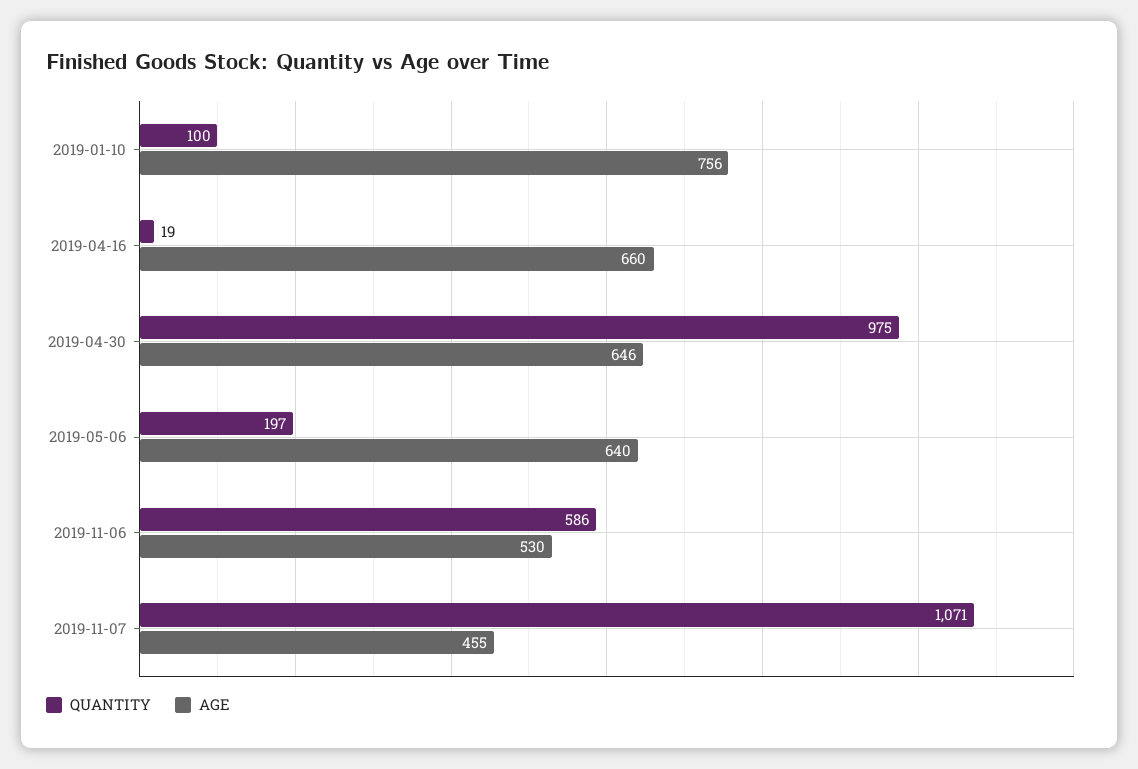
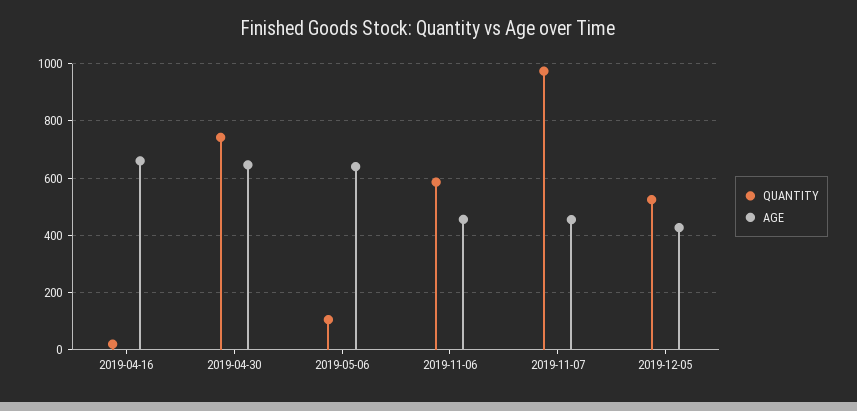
QUANTITY, 2019-01-10: 100 -> none
AGE, 2019-01-10: 756 -> none
QUANTITY, 2019-04-30: 975 -> 750
QUANTITY, 2019-05-06: 197 -> 100
AGE, 2019-11-06: 530 -> 450
QUANTITY, 2019-11-07: 1071 -> 975
QUANTITY, 2019-12-05: none -> 525
AGE, 2019-12-05: none -> 425

